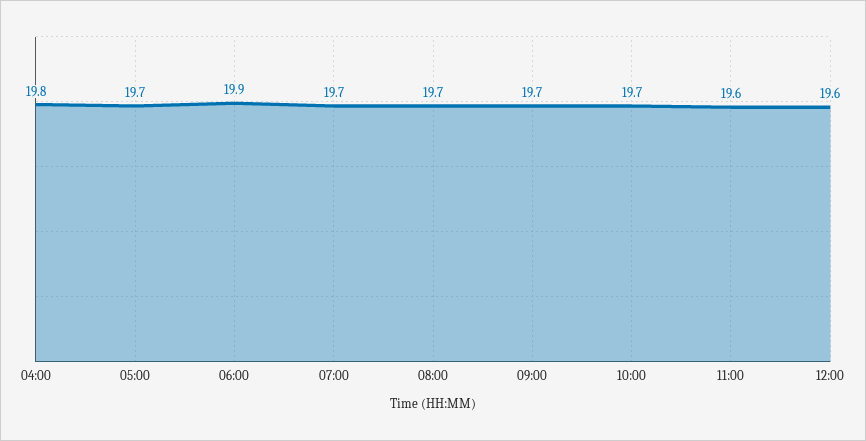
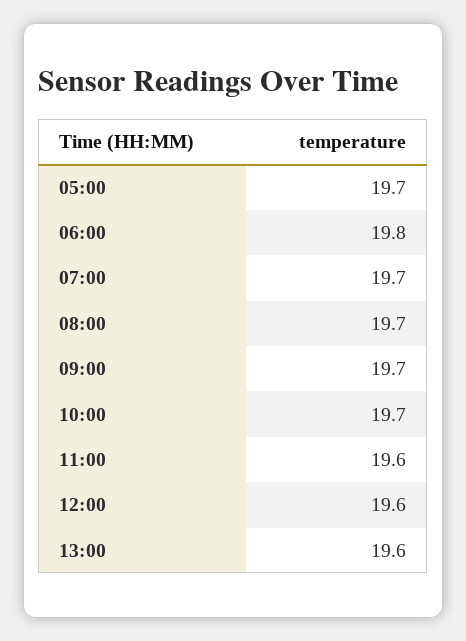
04:00: 19.8 -> none
06:00: 19.9 -> 19.8
13:00: none -> 19.6

